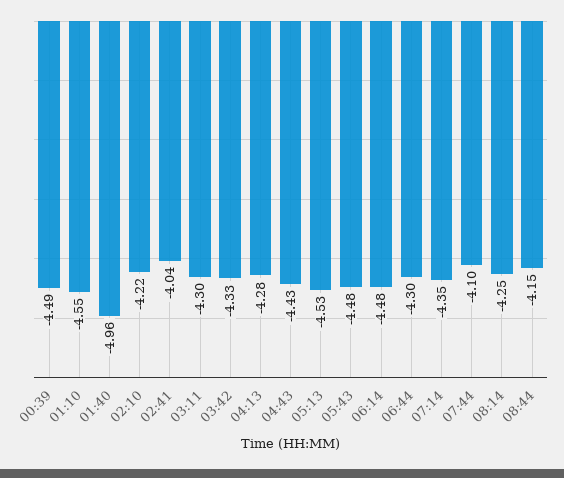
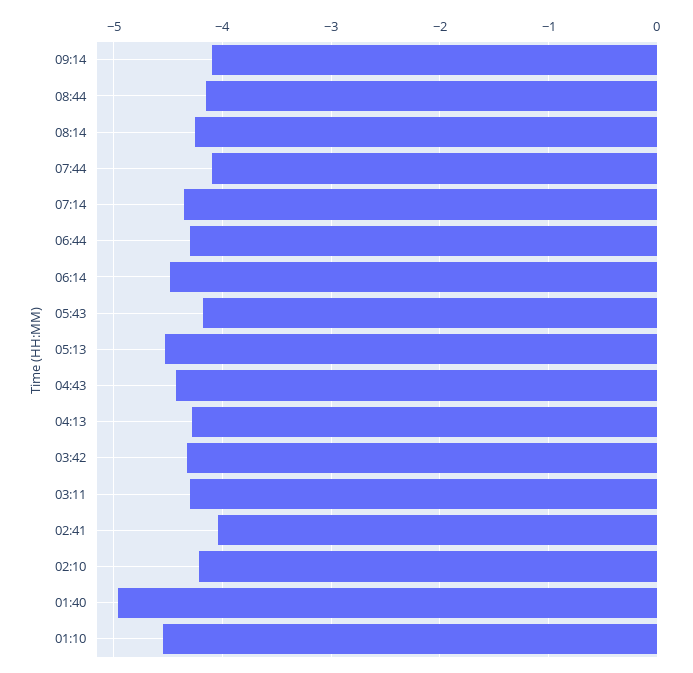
00:39: -4.49 -> none
05:43: -4.48 -> -4.2
09:14: none -> -4.1

